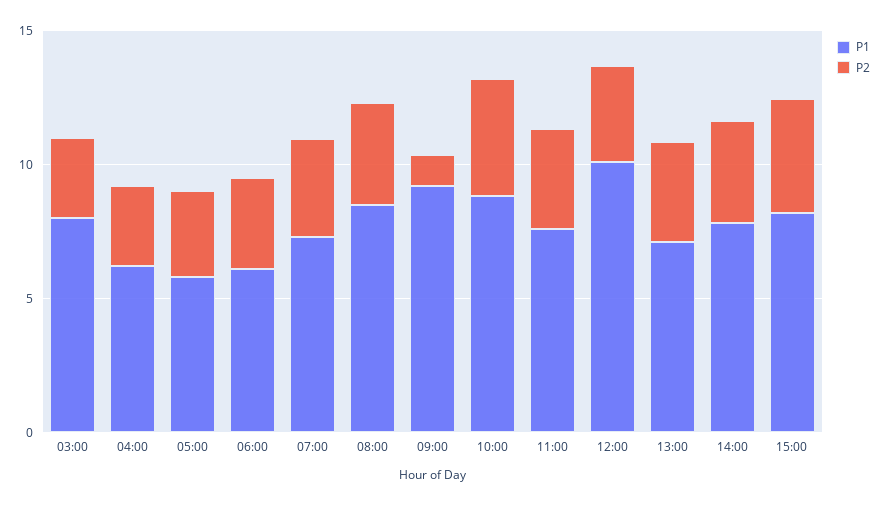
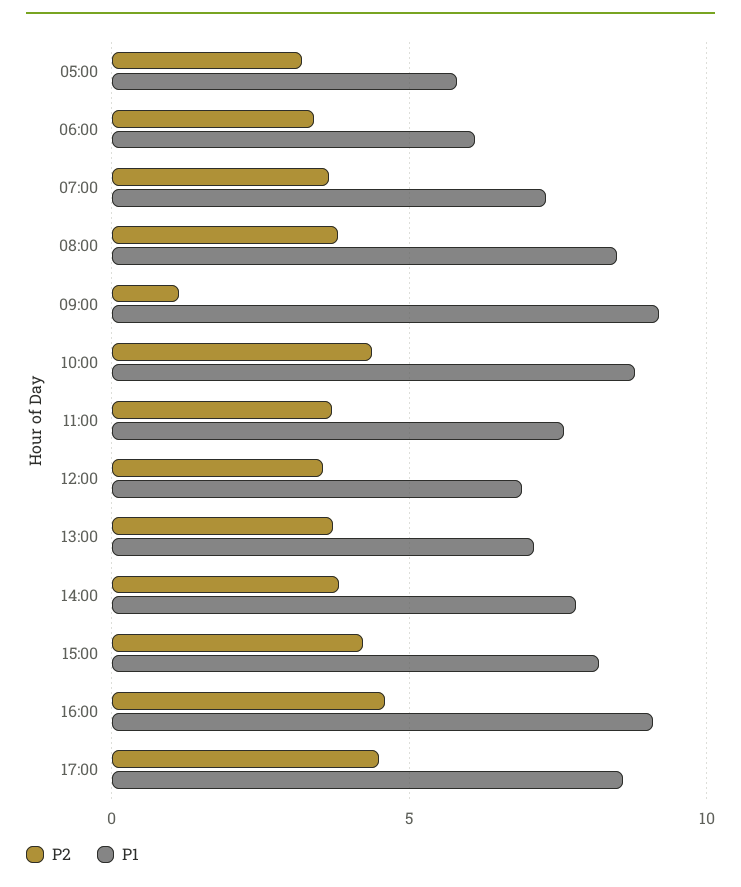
P1, 03:00: 8 -> none
P2, 03:00: 3 -> none
P1, 04:00: 6 -> none
P2, 04:00: 3 -> none
P1, 12:00: 10 -> 7
P2, 16:00: none -> 4.5
P1, 16:00: none -> 9
P2, 17:00: none -> 4.5
P1, 17:00: none -> 8.5

